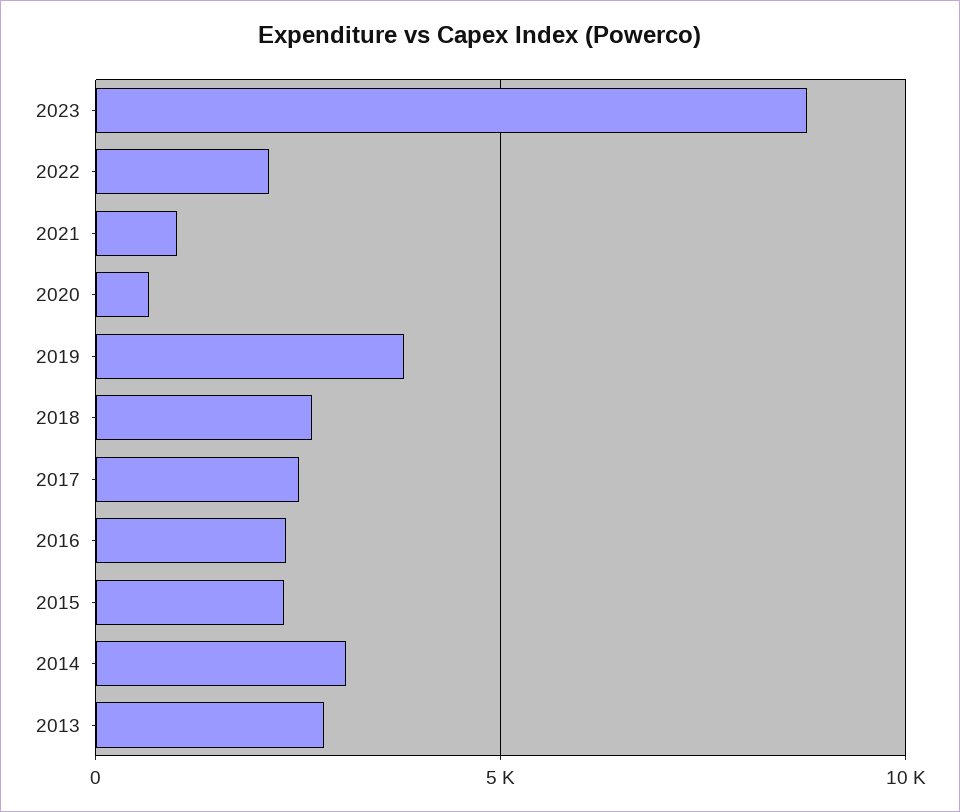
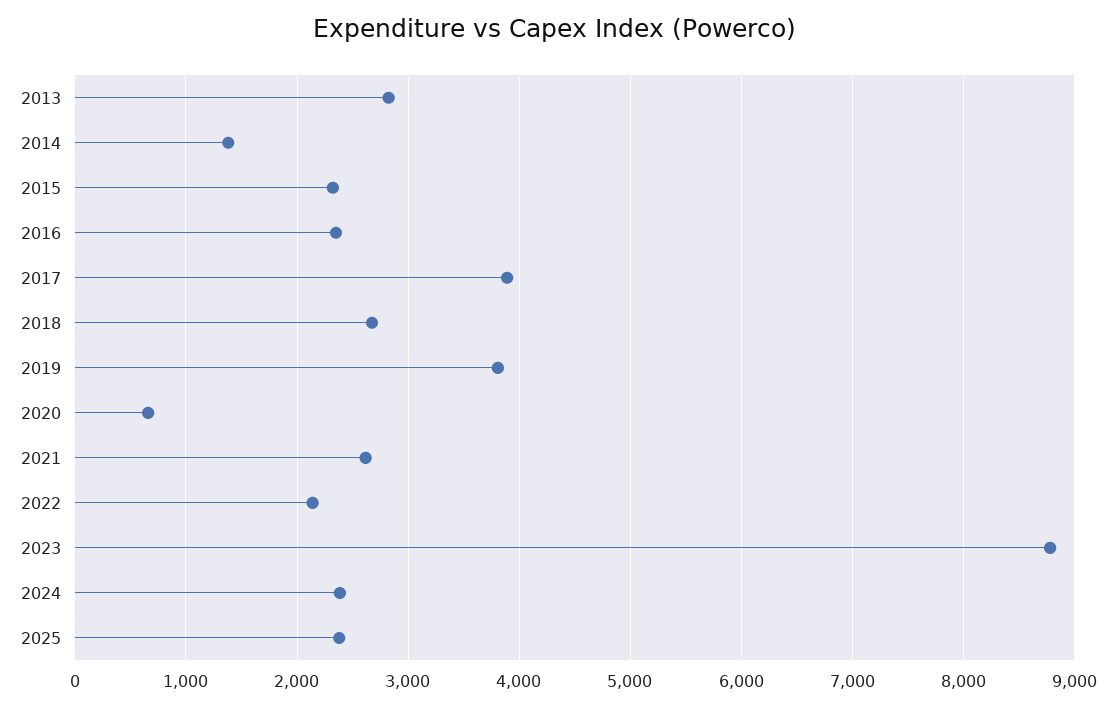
2021: 1000 -> 2600
2017: 2500 -> 3900
2014: 3000 -> 1400
2024: none -> 2400
2025: none -> 2400

